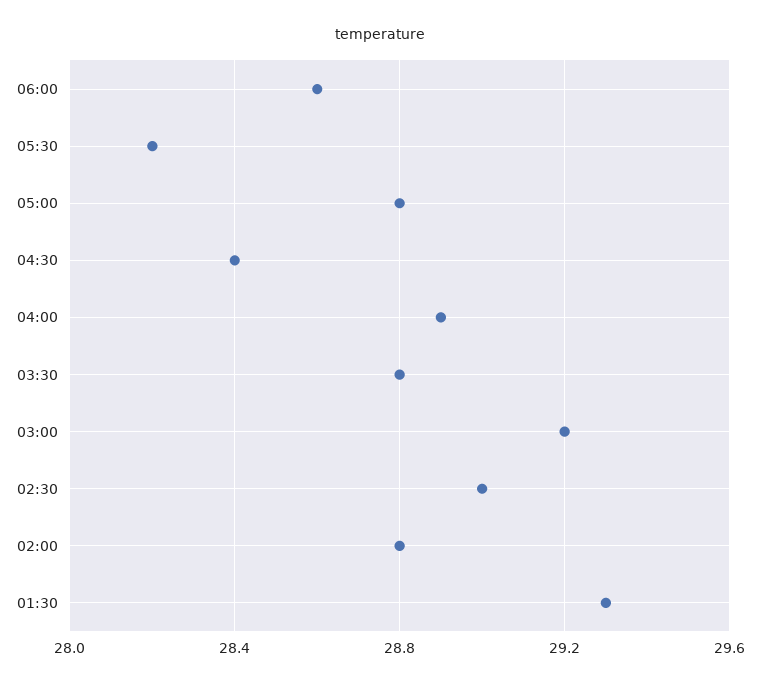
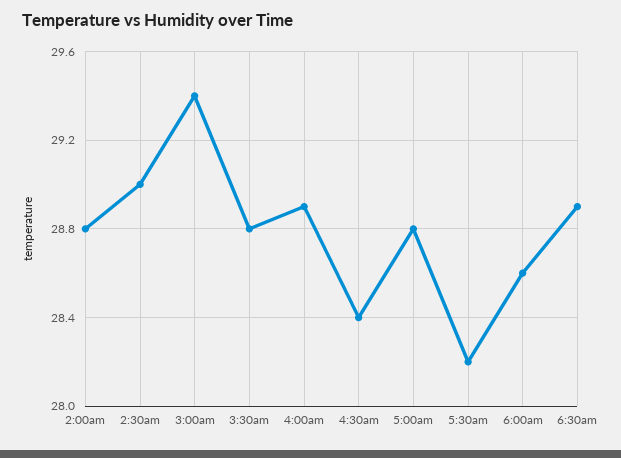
03:00: 29.2 -> 29.4
01:30: 29.3 -> none
6:30am: none -> 28.9

